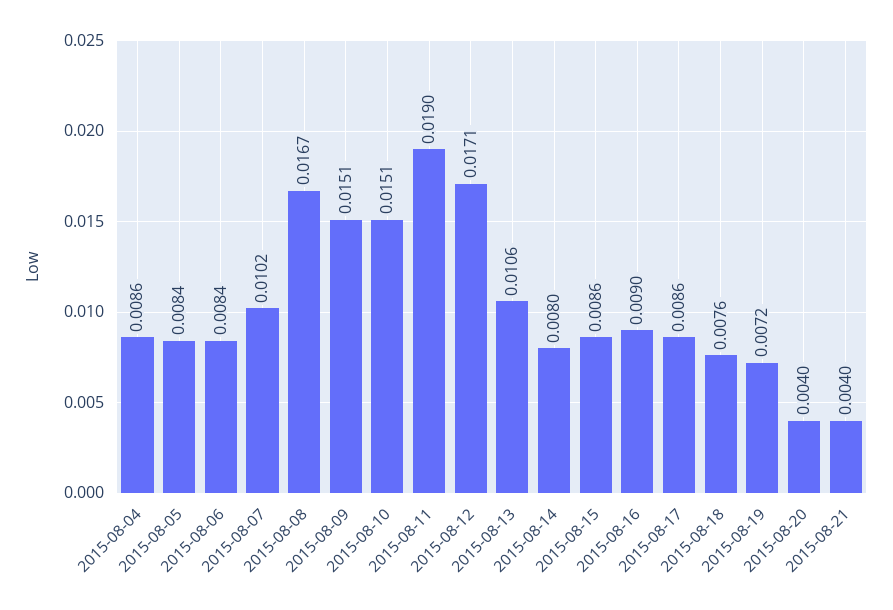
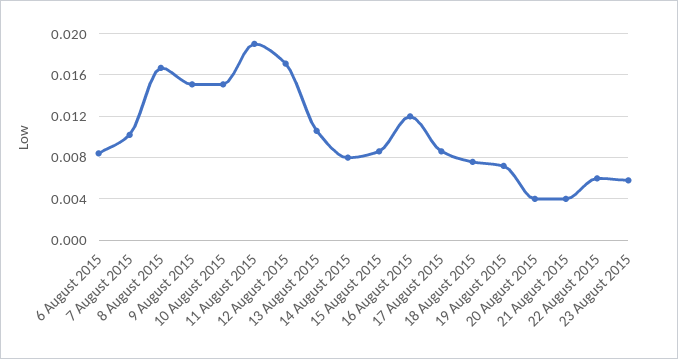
2015-08-04: 0.0086 -> none
2015-08-05: 0.0084 -> none
2015-08-16: 0.009 -> 0.012
22 August 2015: none -> 0.006
23 August 2015: none -> 0.006

